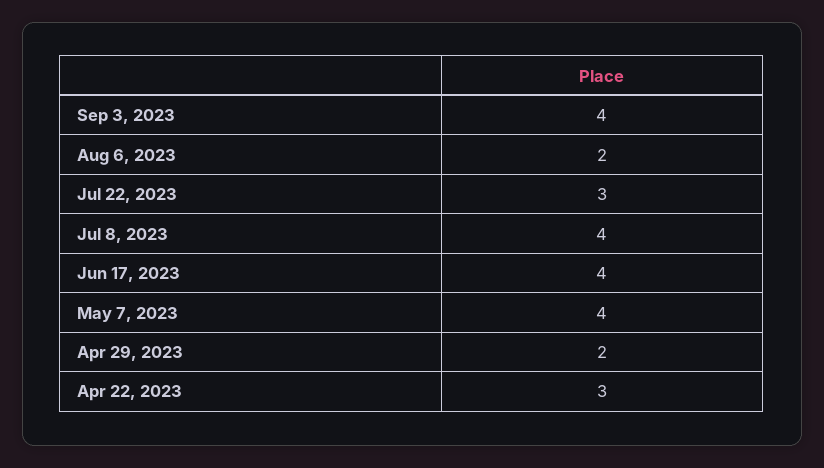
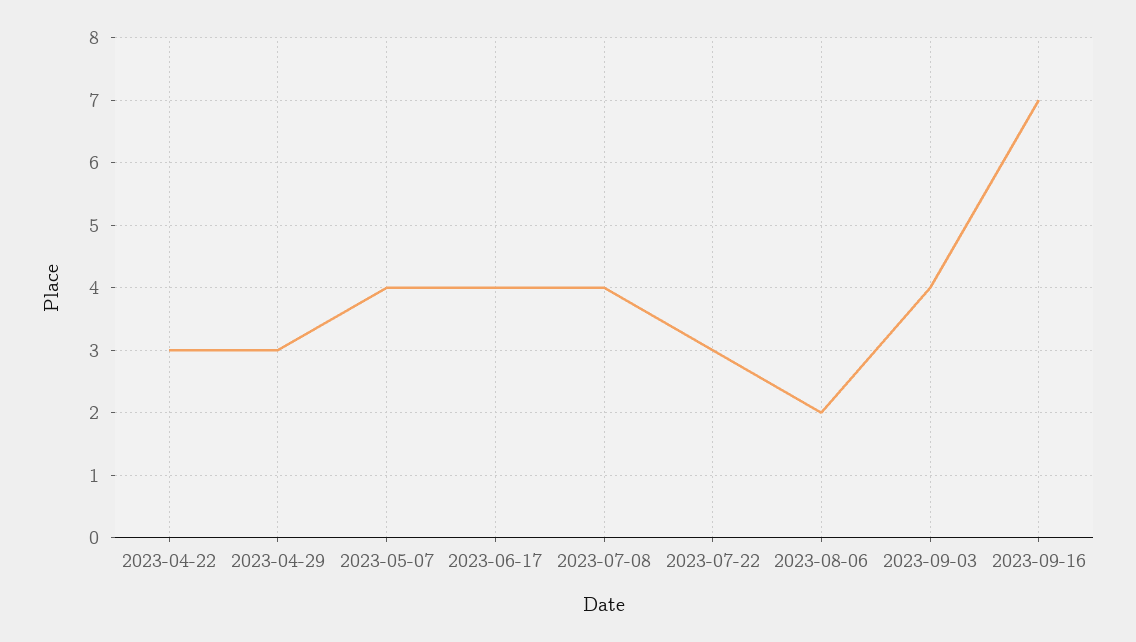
Apr 29, 2023: 2 -> 3
2023-09-16: none -> 7

